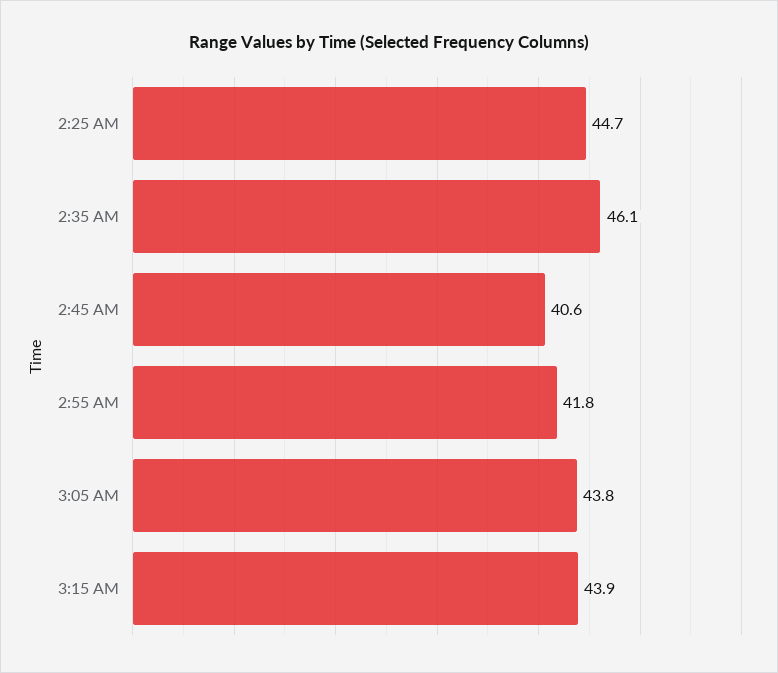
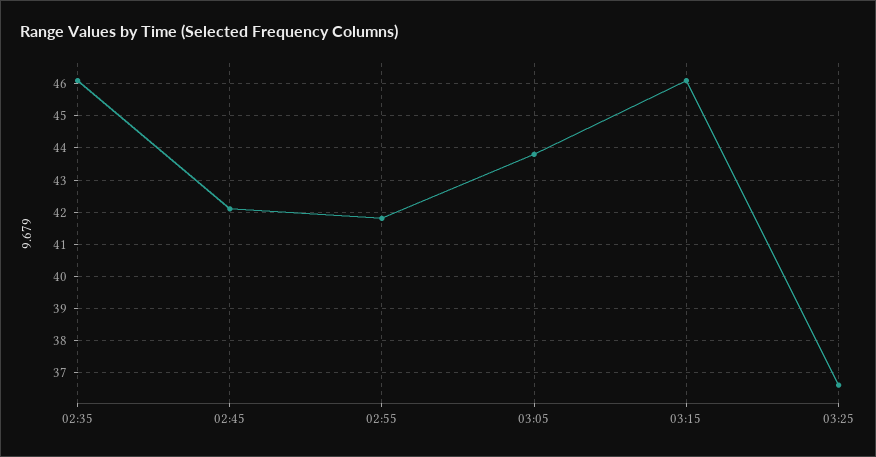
2:25 AM: 44.7 -> none
2:45 AM: 40.6 -> 42
3:15 AM: 43.9 -> 46
03:25: none -> 36.5

